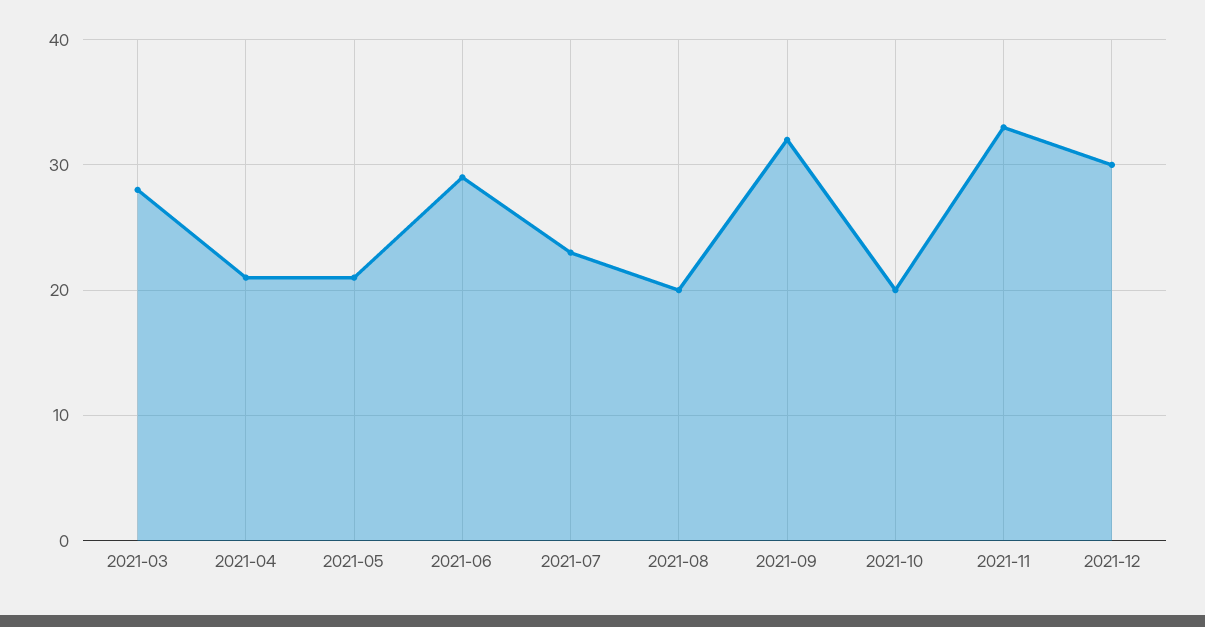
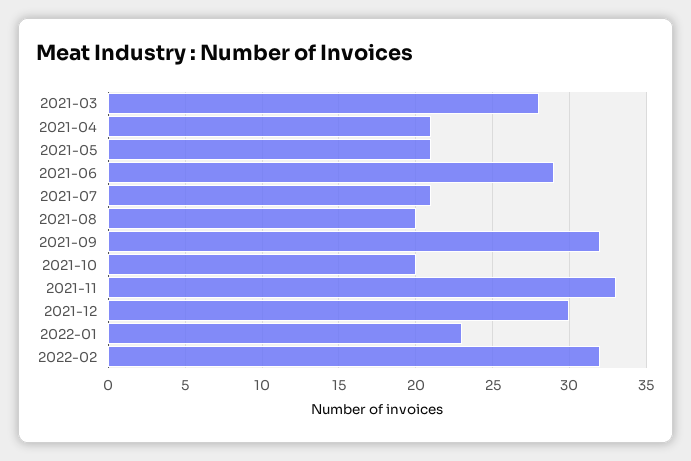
2021-07: 23 -> 21
2022-01: none -> 23
2022-02: none -> 32

